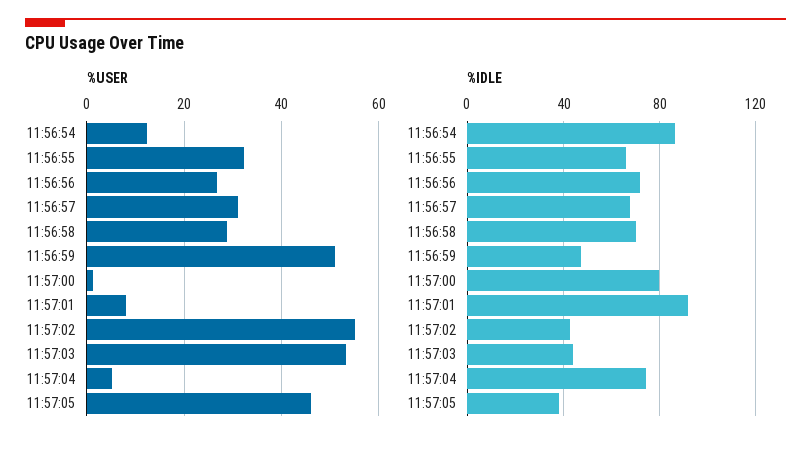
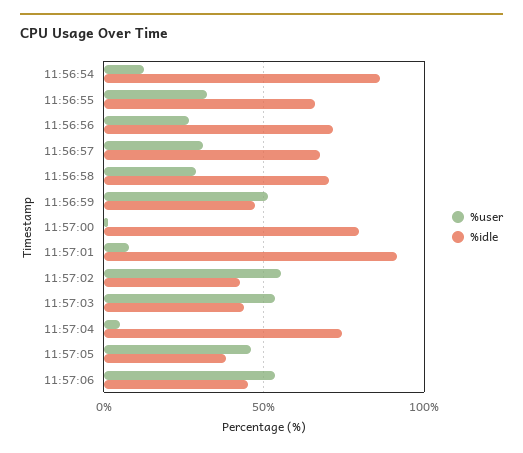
%USER, 11:57:06: none -> 55
%IDLE, 11:57:06: none -> 45

